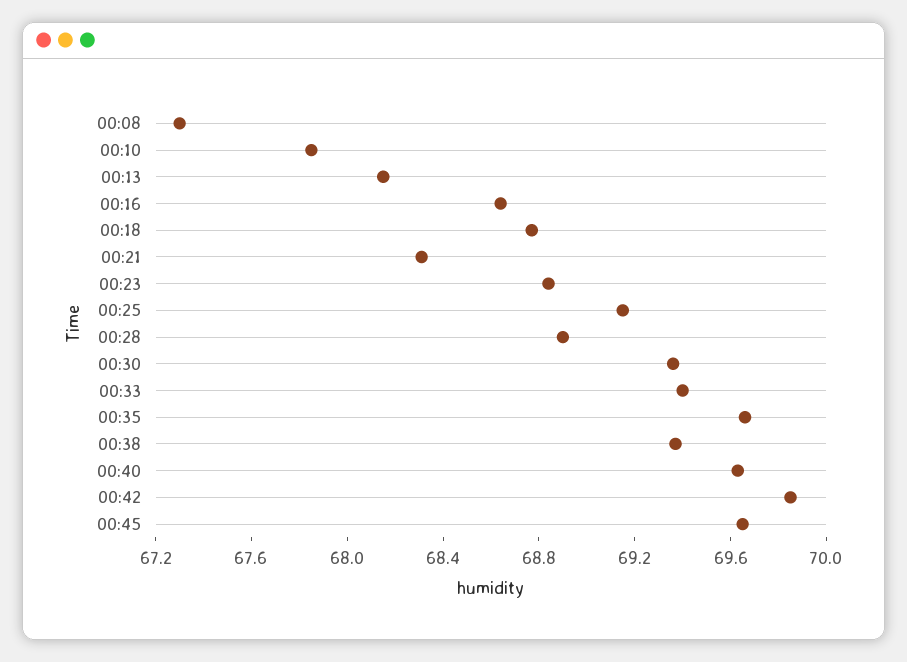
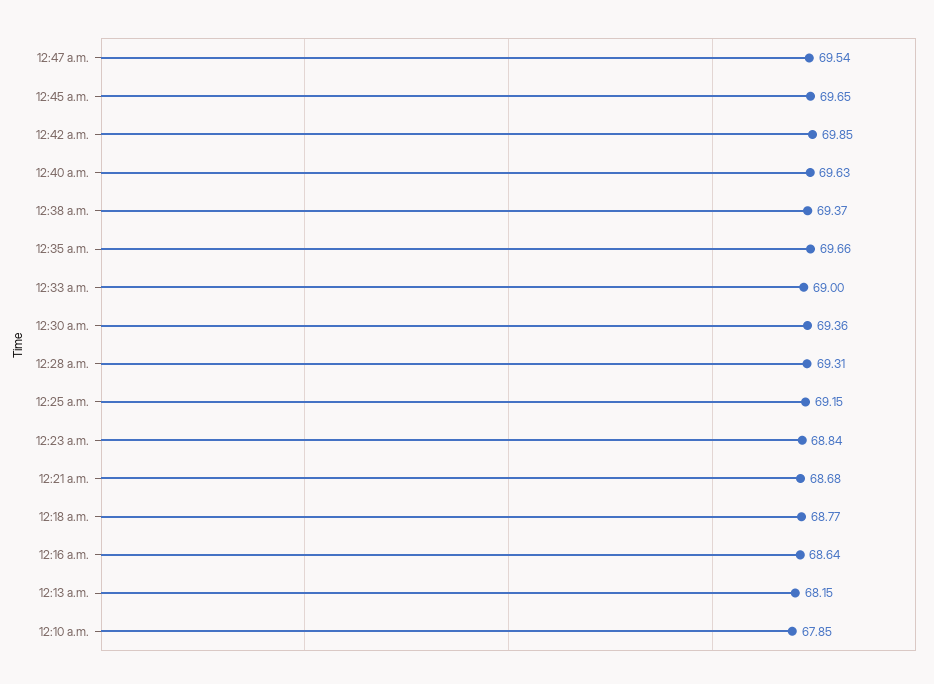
00:08: 67.3 -> none
00:21: 68.3 -> 68.68
00:28: 68.9 -> 69.31
00:33: 69.4 -> 69
12:47 a.m.: none -> 69.54

